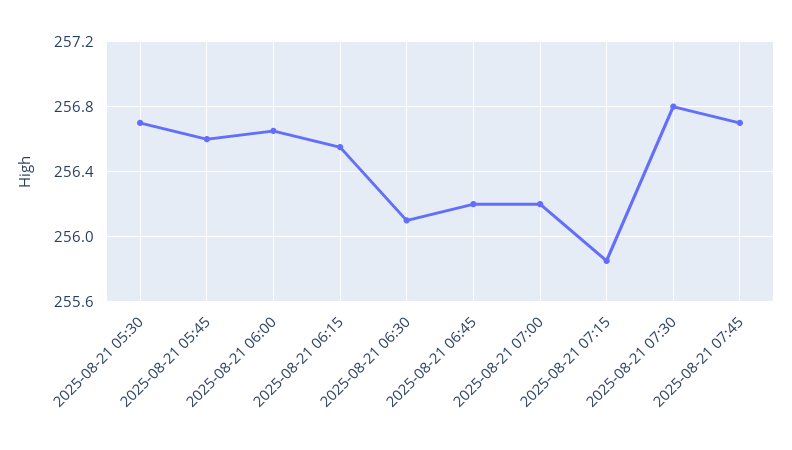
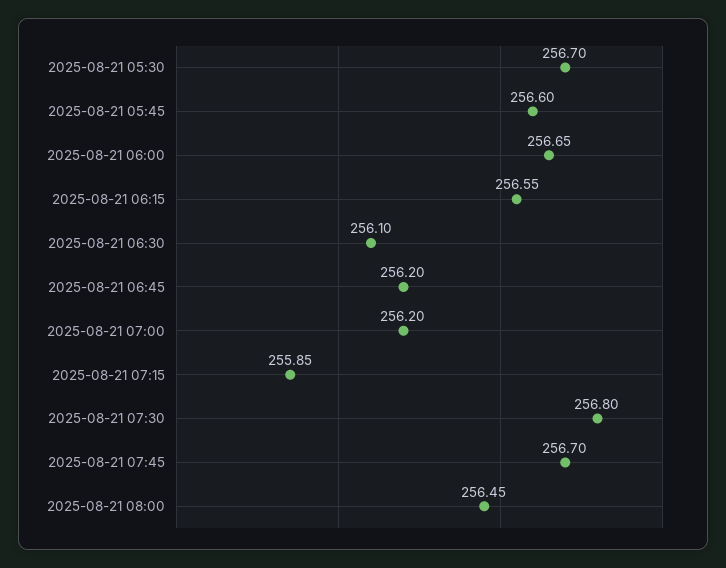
2025-08-21 08:00: none -> 256.45

